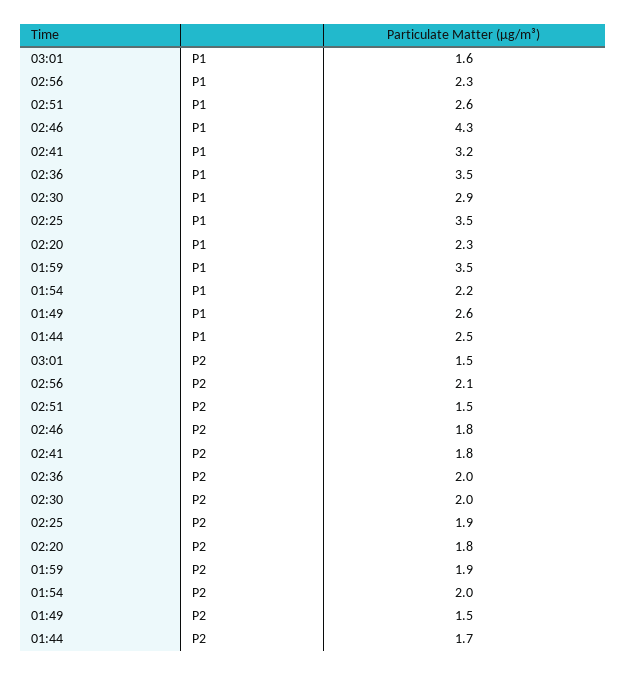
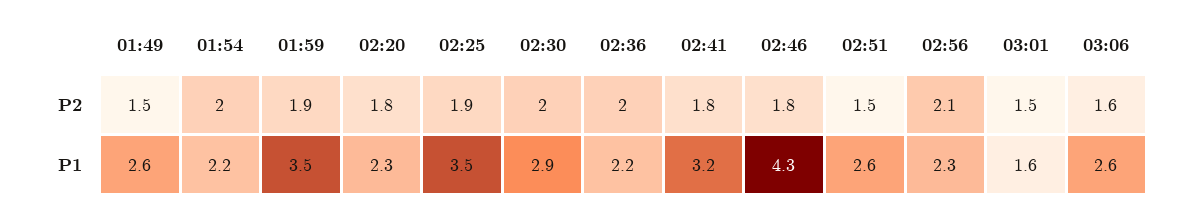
02:36, P1: 3.5 -> 2.2
01:44, P1: 2.5 -> none
01:44, P2: 1.7 -> none
03:06, P2: none -> 1.6
03:06, P1: none -> 2.6

